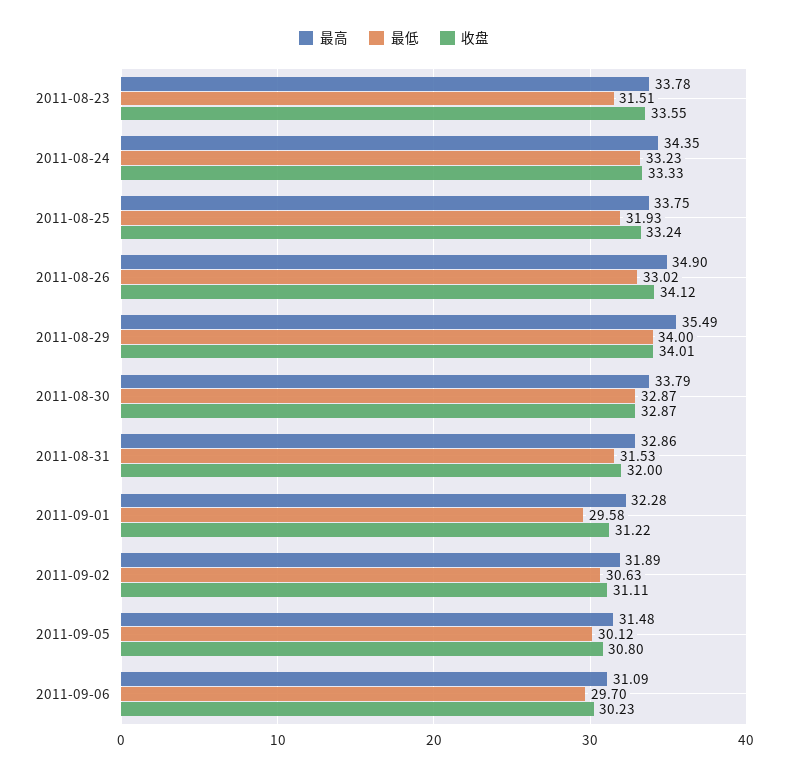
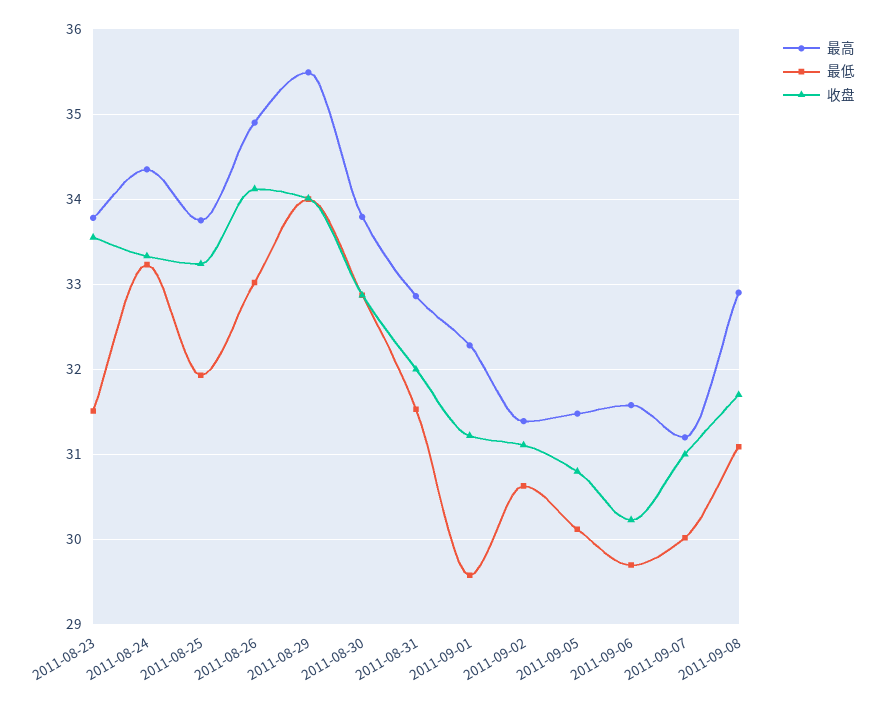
最高, 2011-09-02: 31.89 -> 31.4
最高, 2011-09-06: 31.09 -> 31.6
最高, 2011-09-07: none -> 31.2
最低, 2011-09-07: none -> 30
收盘, 2011-09-07: none -> 31
最高, 2011-09-08: none -> 32.9
最低, 2011-09-08: none -> 31.1
收盘, 2011-09-08: none -> 31.7

